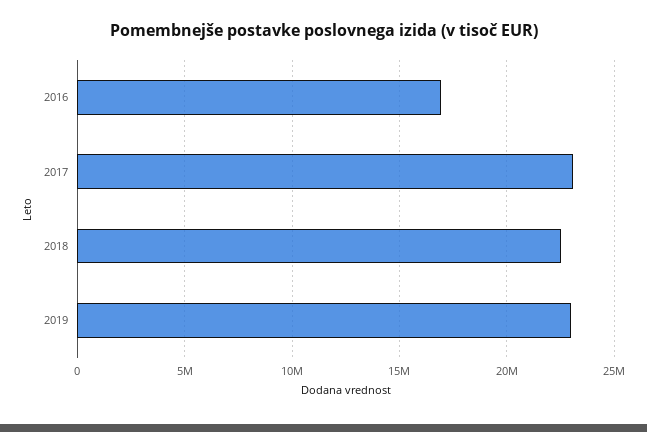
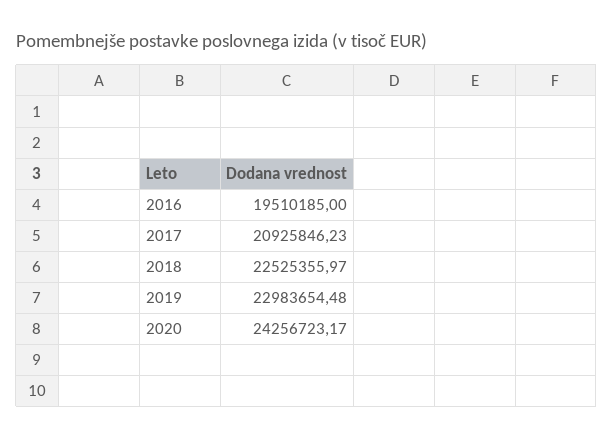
2016: 17000000 -> 19510185
2017: 23000000 -> 20925846.23
2020: none -> 24256723.17

